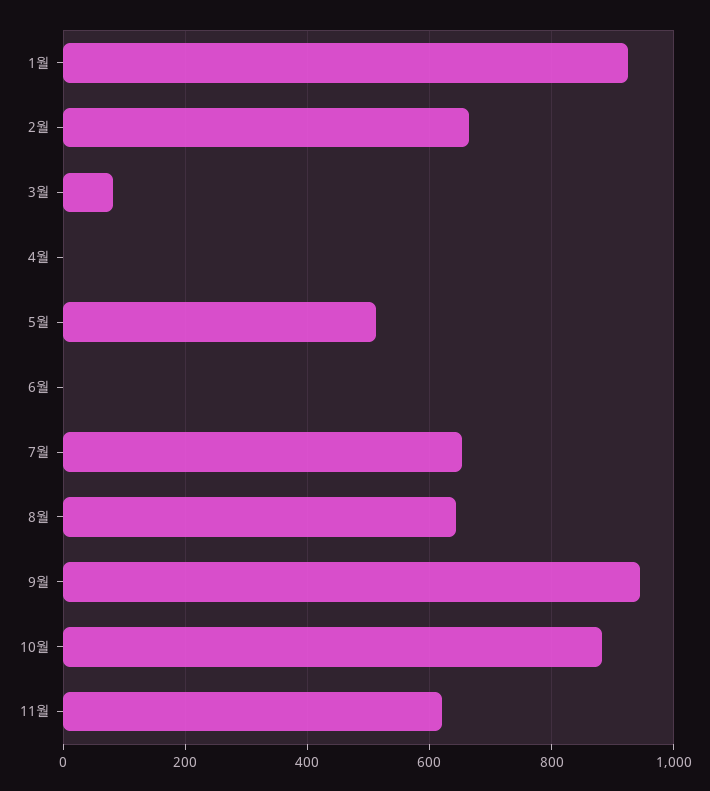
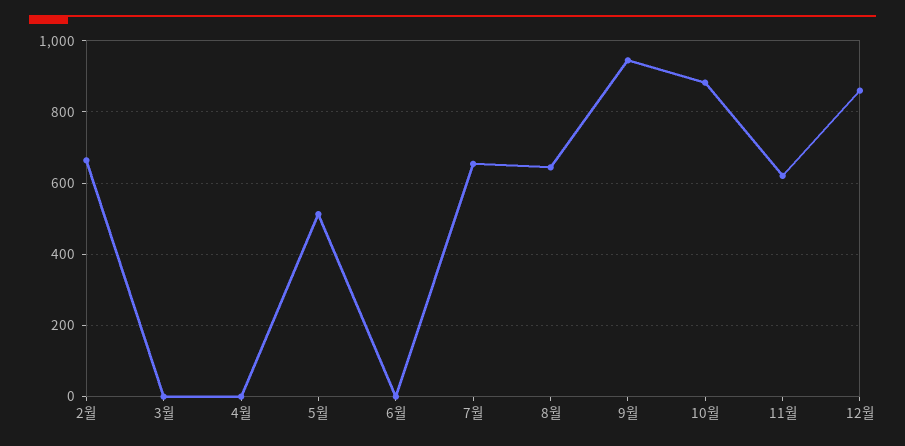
1월: 920 -> none
3월: 80 -> 0
12월: none -> 860

